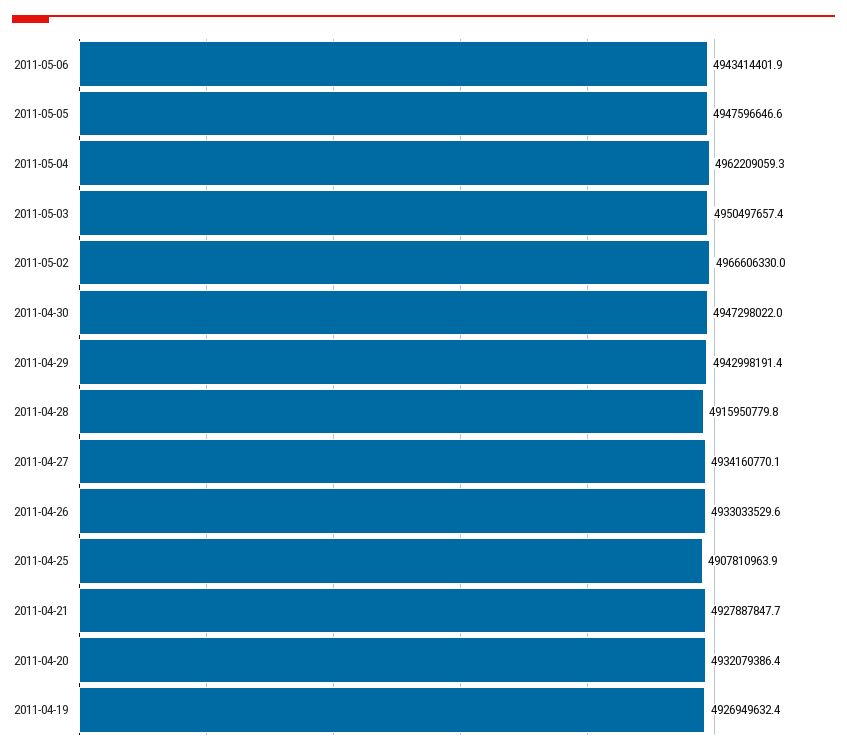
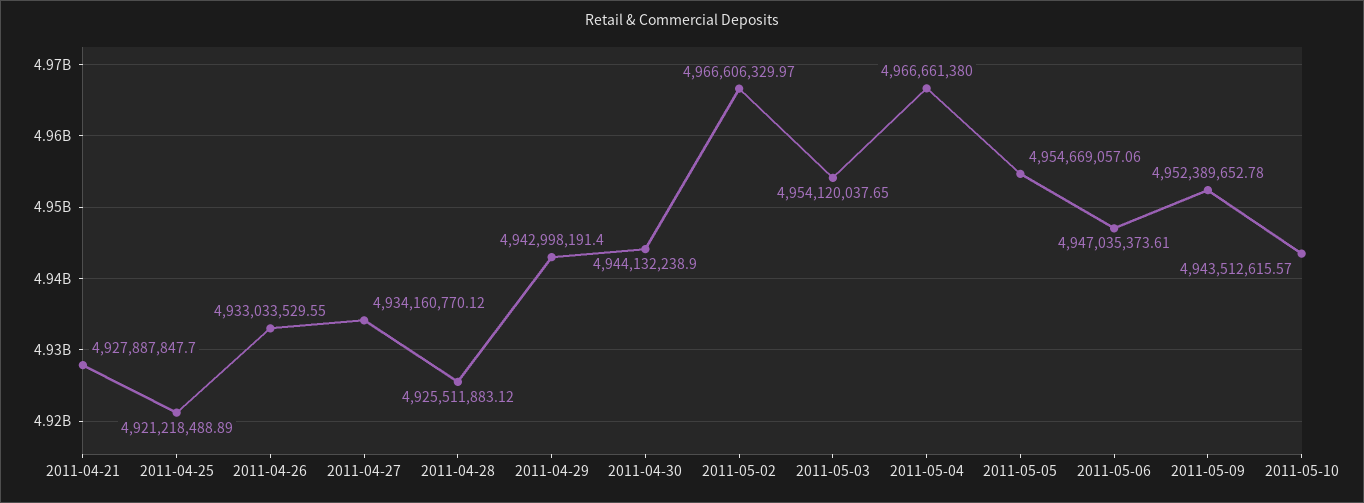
2011-05-06: 4943414401.9 -> 4947035373.61
2011-05-05: 4947596646.6 -> 4954669057.06
2011-05-04: 4962209059.3 -> 4966661380
2011-05-03: 4950497657.4 -> 4954120037.65
2011-04-30: 4947298022 -> 4944132238.9
2011-04-28: 4915950779.8 -> 4925511883.12
2011-04-25: 4907810963.9 -> 4921218488.89
2011-04-20: 4932079386.4 -> none
2011-04-19: 4926949632.4 -> none
2011-05-09: none -> 4952389652.78
2011-05-10: none -> 4943512615.57

